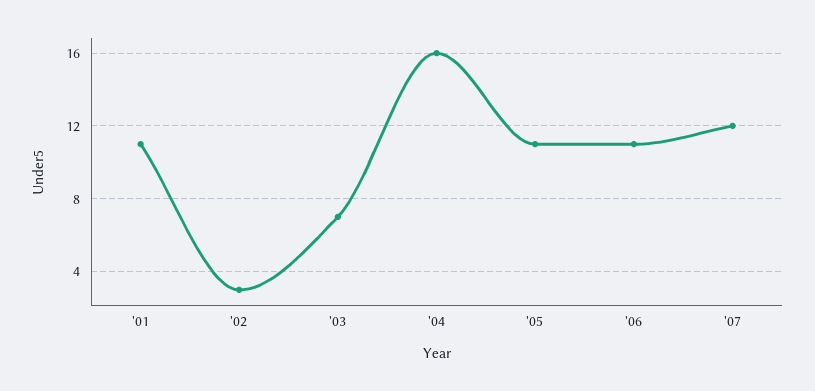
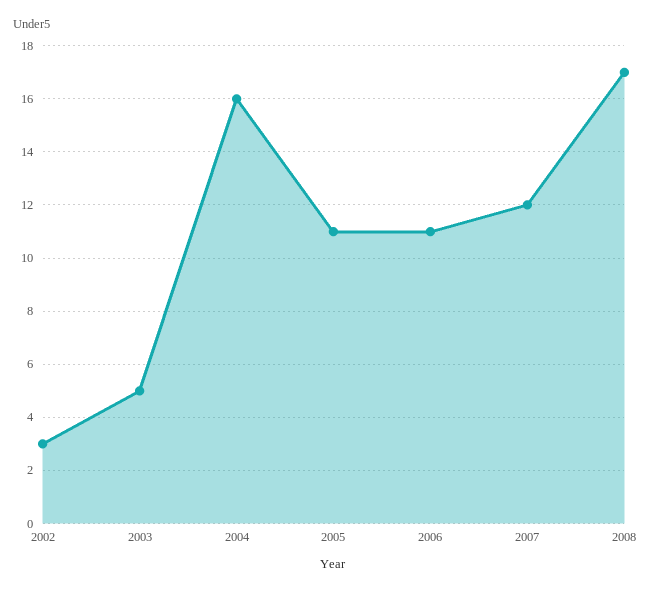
'01: 11 -> none
'03: 7 -> 5
2008: none -> 17

